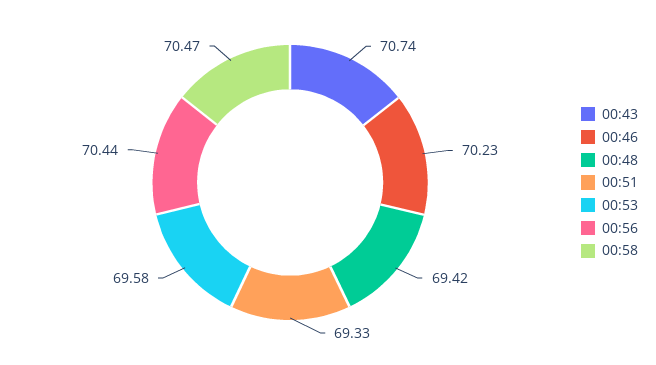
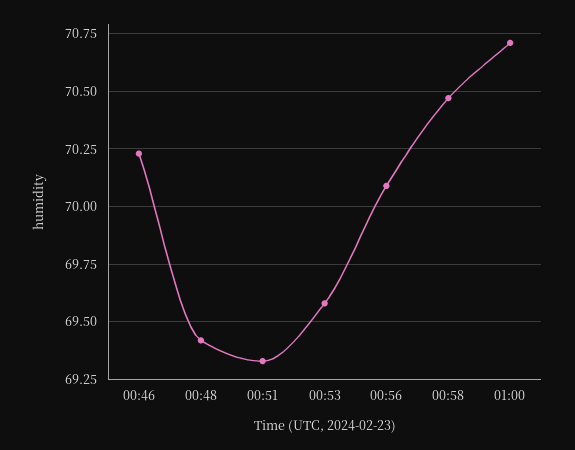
00:43: 70.74 -> none
00:56: 70.44 -> 70.1
01:00: none -> 70.7

